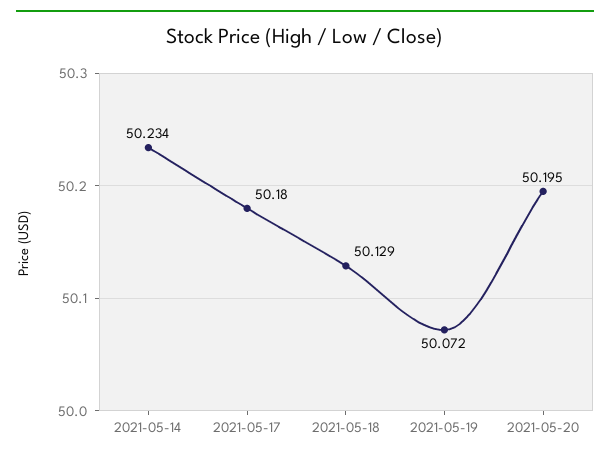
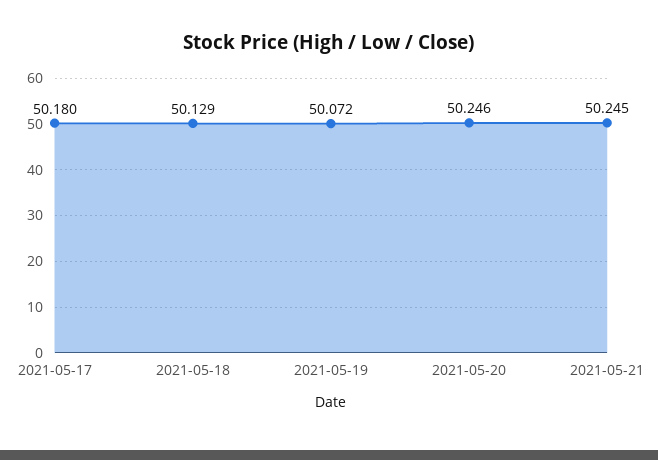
2021-05-14: 50.234 -> none
2021-05-20: 50.195 -> 50.246
2021-05-21: none -> 50.245

